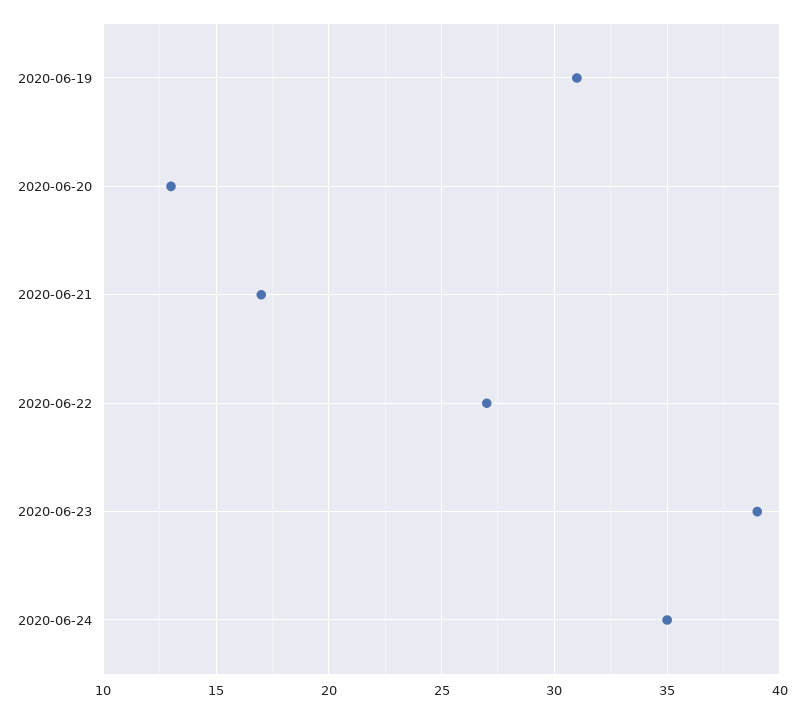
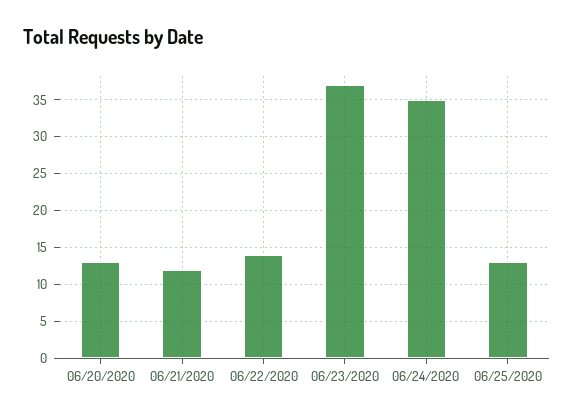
2020-06-19: 31 -> none
2020-06-21: 17 -> 12
2020-06-22: 27 -> 14
2020-06-23: 39 -> 37
06/25/2020: none -> 13

